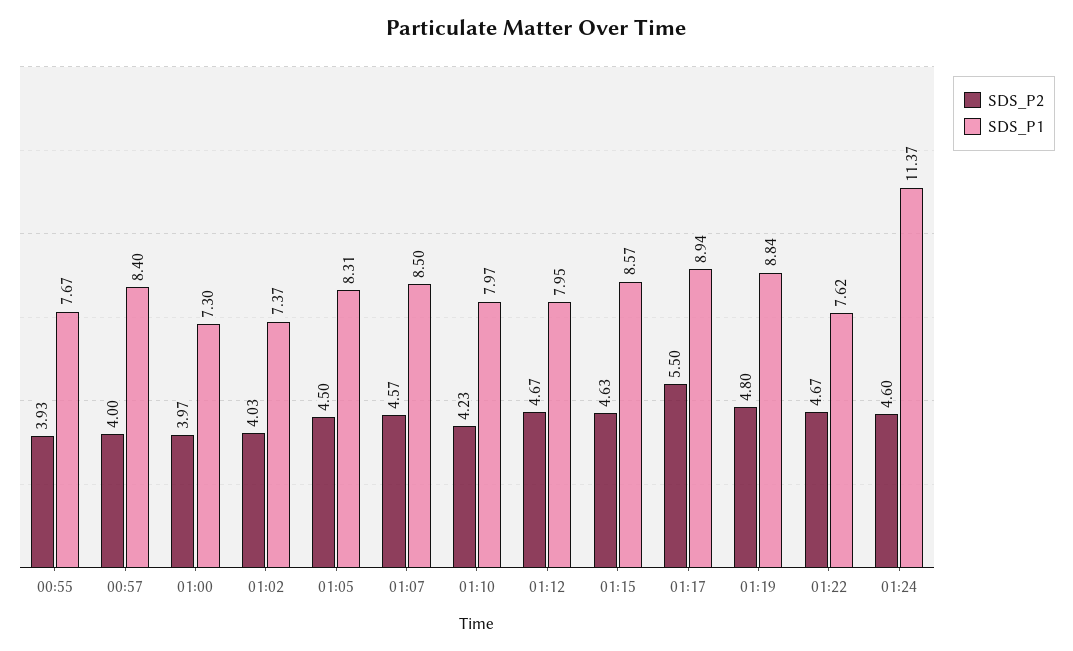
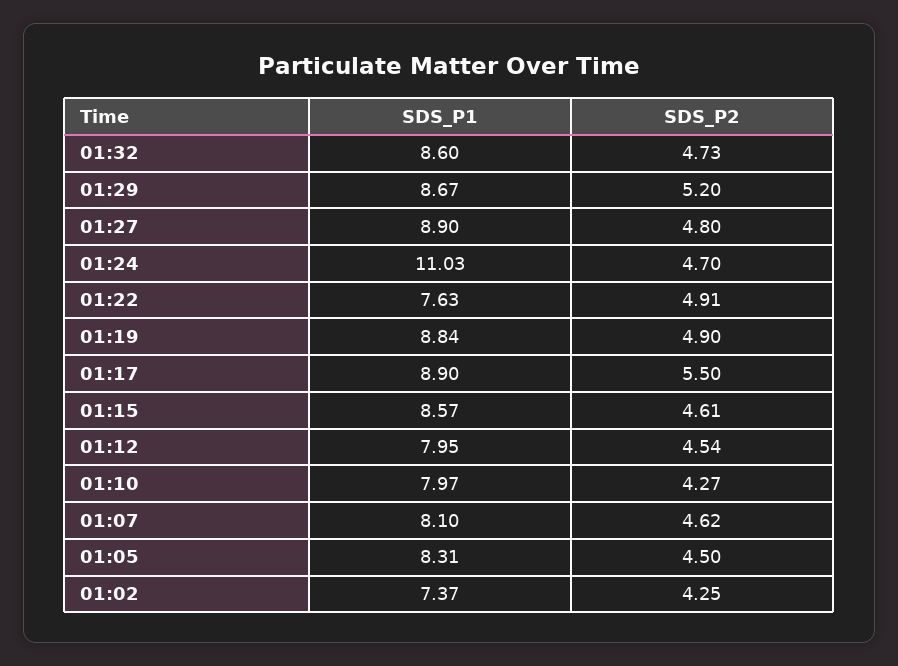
SDS_P2, 00:55: 3.93 -> none
SDS_P1, 00:55: 7.67 -> none
SDS_P2, 00:57: 4 -> none
SDS_P1, 00:57: 8.4 -> none
SDS_P2, 01:00: 3.97 -> none
SDS_P1, 01:00: 7.3 -> none
SDS_P2, 01:02: 4.03 -> 4.25
SDS_P2, 01:07: 4.57 -> 4.62
SDS_P1, 01:07: 8.5 -> 8.1
SDS_P2, 01:10: 4.23 -> 4.27
SDS_P2, 01:12: 4.67 -> 4.54
SDS_P2, 01:15: 4.63 -> 4.61
SDS_P1, 01:17: 8.94 -> 8.9
SDS_P2, 01:19: 4.8 -> 4.9
SDS_P2, 01:22: 4.67 -> 4.91
SDS_P1, 01:22: 7.62 -> 7.63
SDS_P2, 01:24: 4.6 -> 4.7
SDS_P1, 01:24: 11.37 -> 11.03
SDS_P1, 01:32: none -> 8.6
SDS_P2, 01:32: none -> 4.73
SDS_P1, 01:29: none -> 8.67
SDS_P2, 01:29: none -> 5.2
SDS_P1, 01:27: none -> 8.9
SDS_P2, 01:27: none -> 4.8

